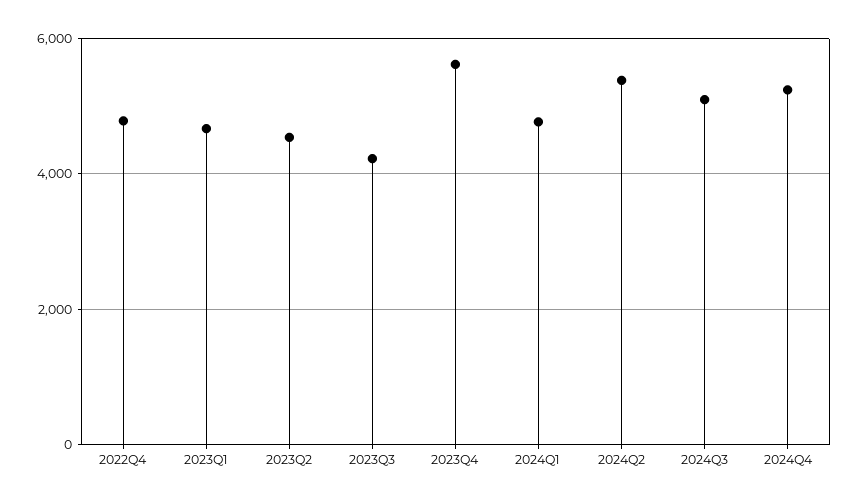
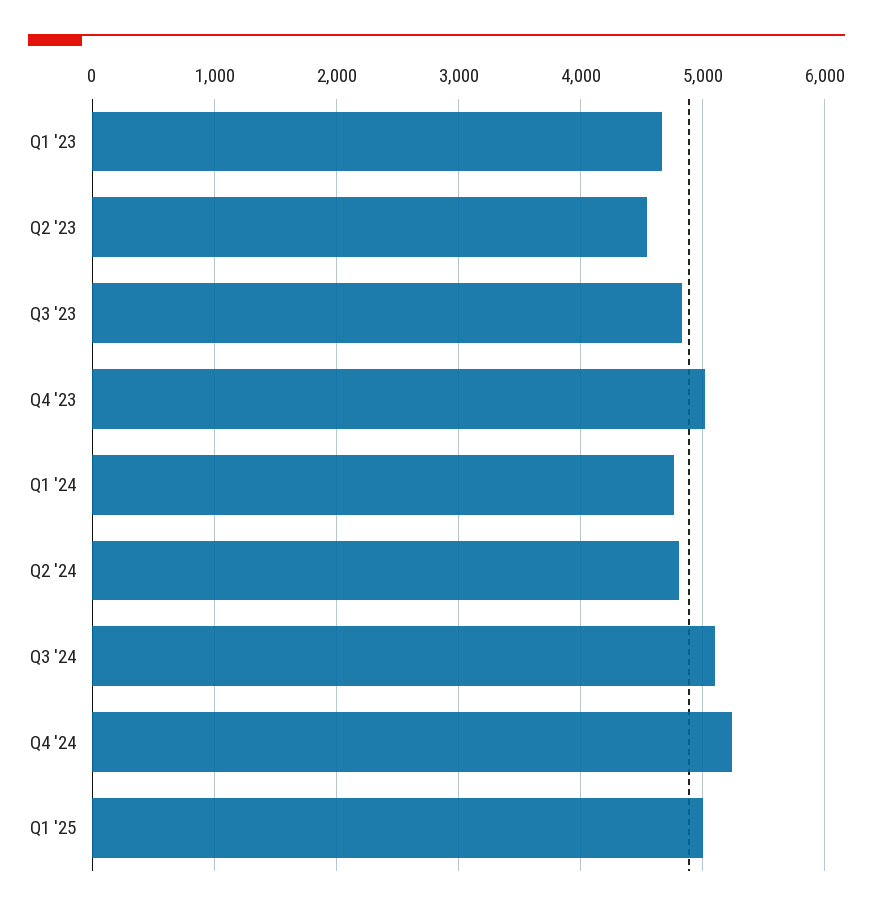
2022Q4: 4800 -> none
2023Q3: 4200 -> 4800
2023Q4: 5600 -> 5000
2024Q2: 5400 -> 4800
Q1 '25: none -> 5000

